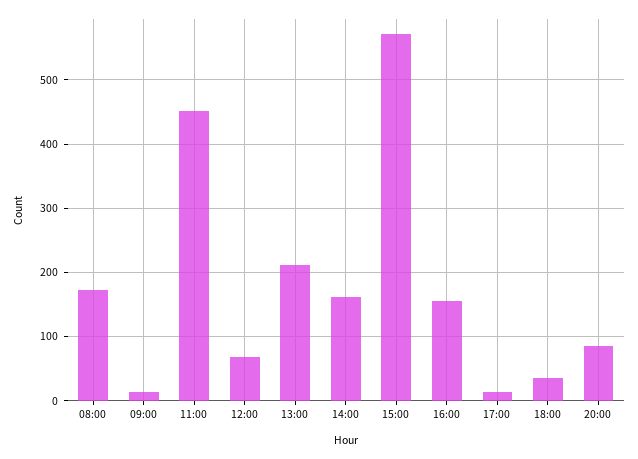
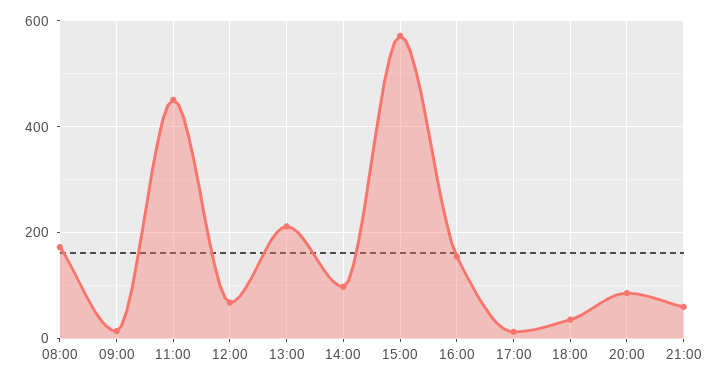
14:00: 160 -> 100
21:00: none -> 60

